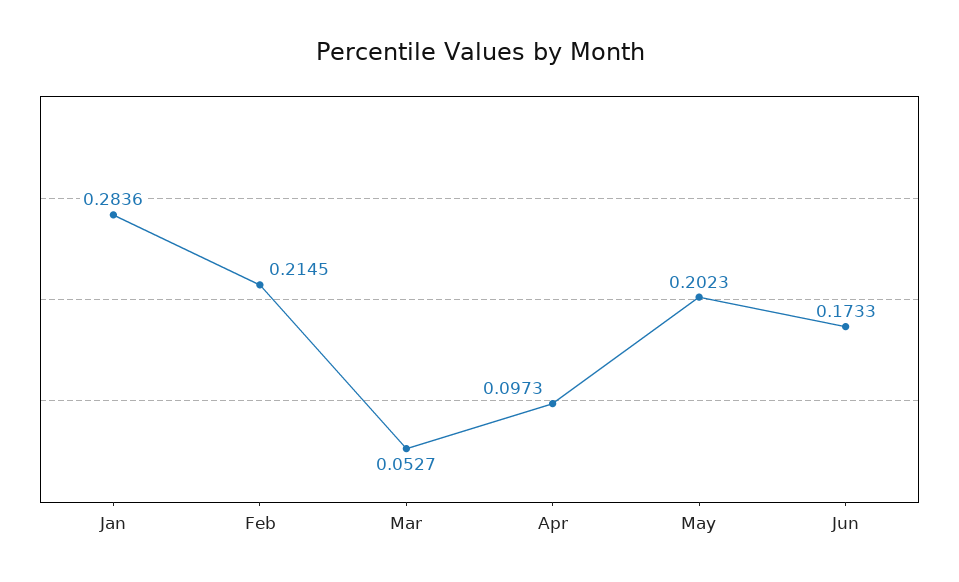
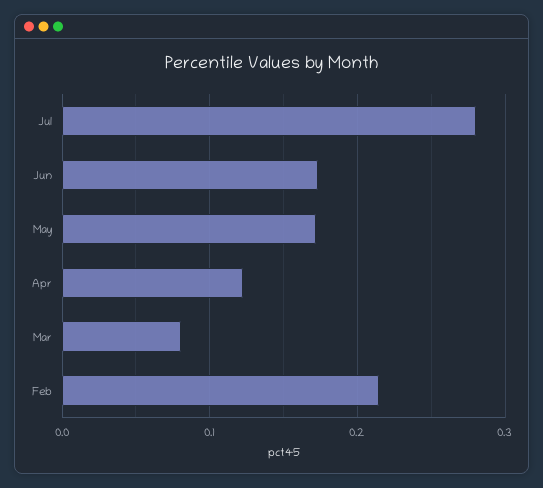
Jan: 0.2836 -> none
Mar: 0.0527 -> 0.08
Apr: 0.0973 -> 0.12
May: 0.2023 -> 0.17
Jul: none -> 0.28

